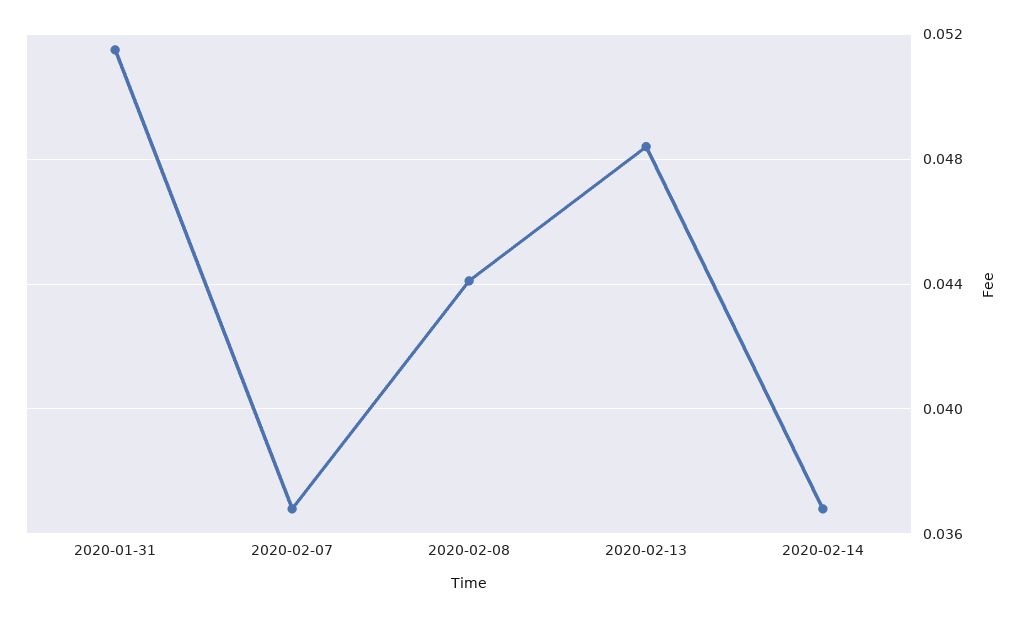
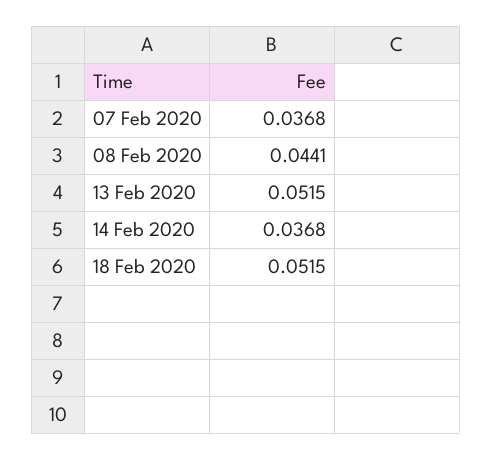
2020-01-31: 0.0515 -> none
2020-02-13: 0.0485 -> 0.0515
18 Feb 2020: none -> 0.0515

